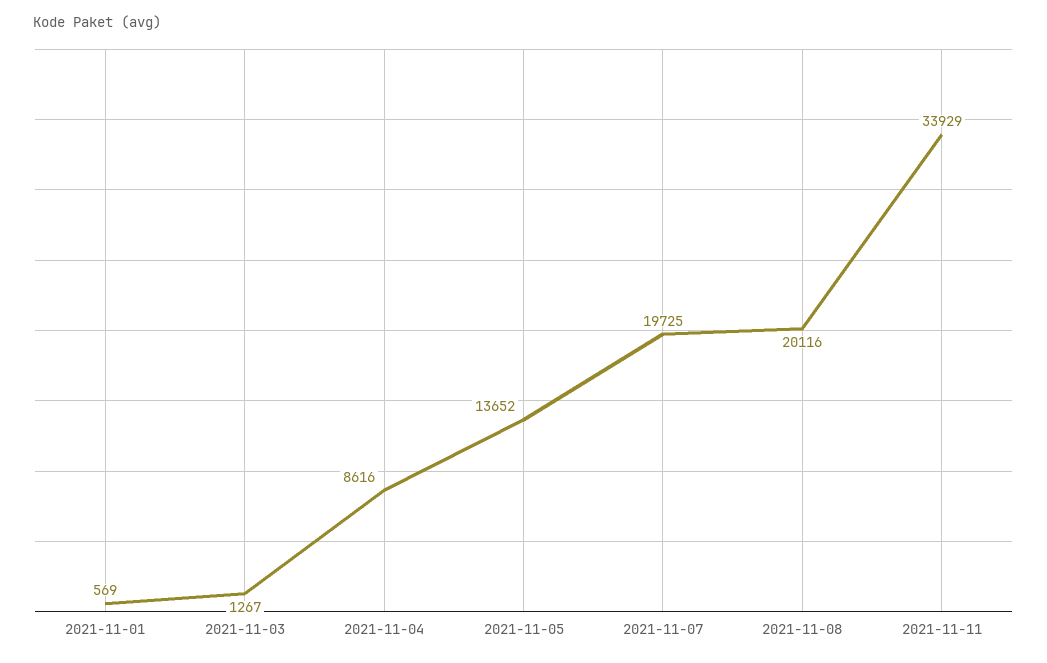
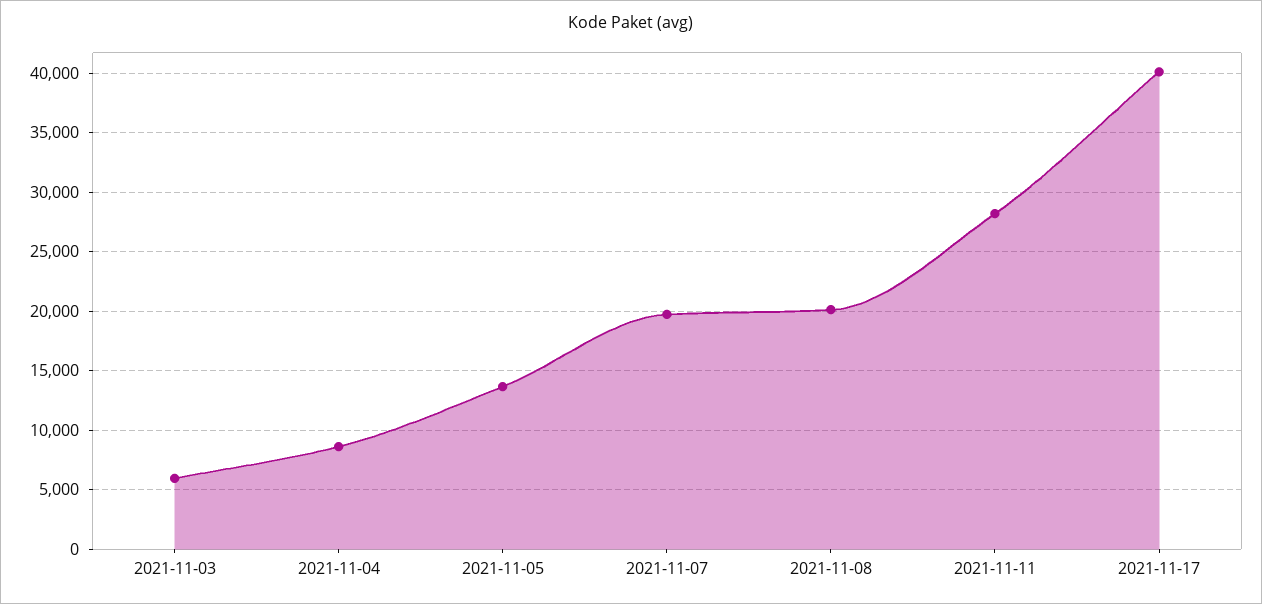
2021-11-01: 569 -> none
2021-11-03: 1267 -> 6000
2021-11-11: 33929 -> 28000
2021-11-17: none -> 40000

